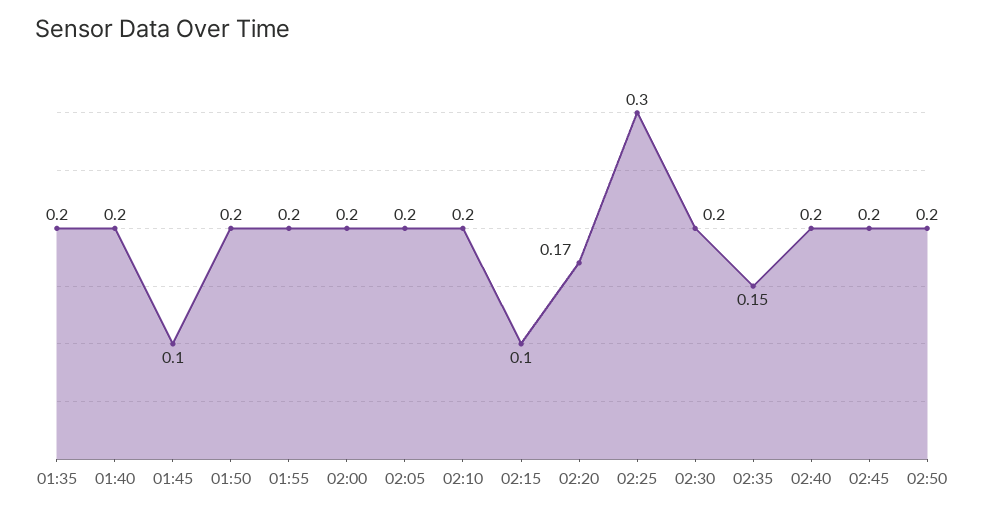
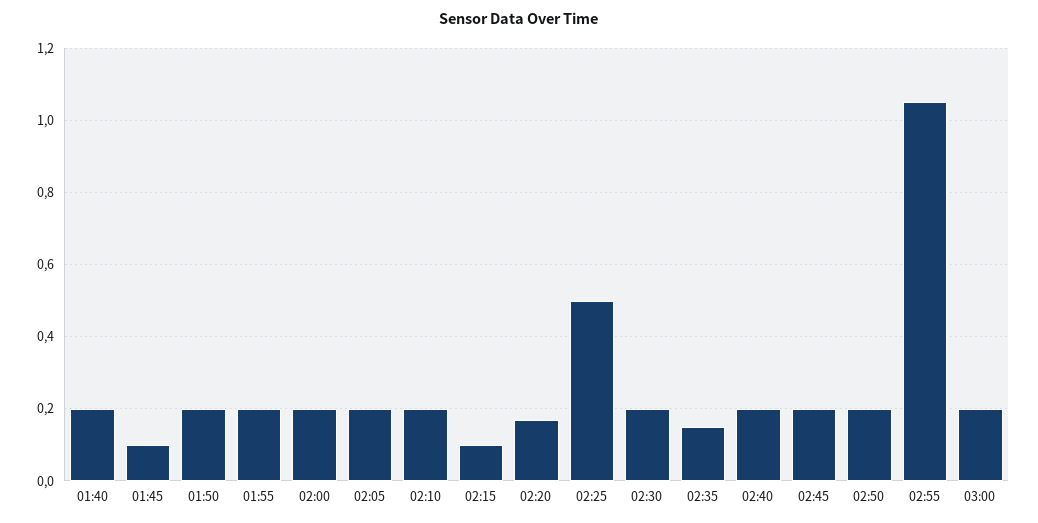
01:35: 0.2 -> none
02:25: 0.3 -> 0.5
02:55: none -> 1.05
03:00: none -> 0.2

